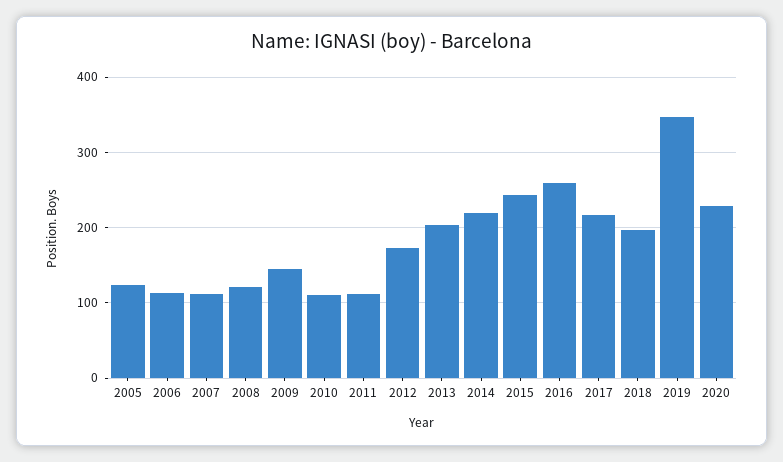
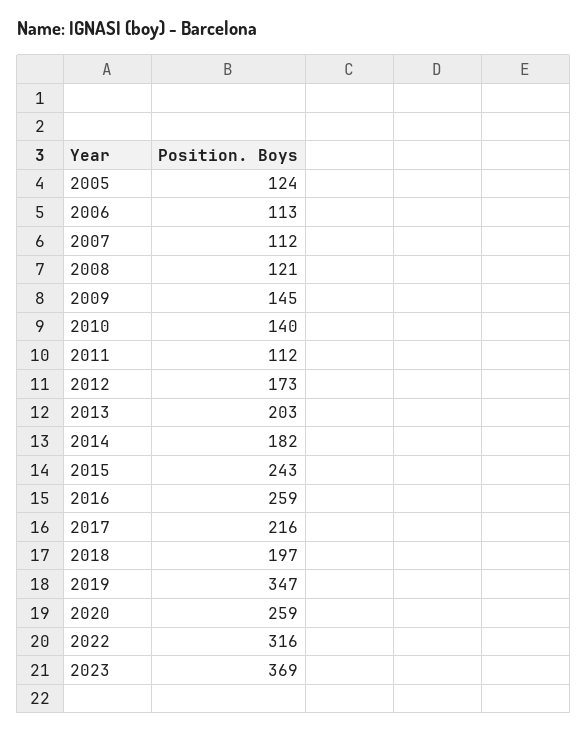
2010: 110 -> 140
2014: 220 -> 182
2020: 230 -> 259
2022: none -> 316
2023: none -> 369

